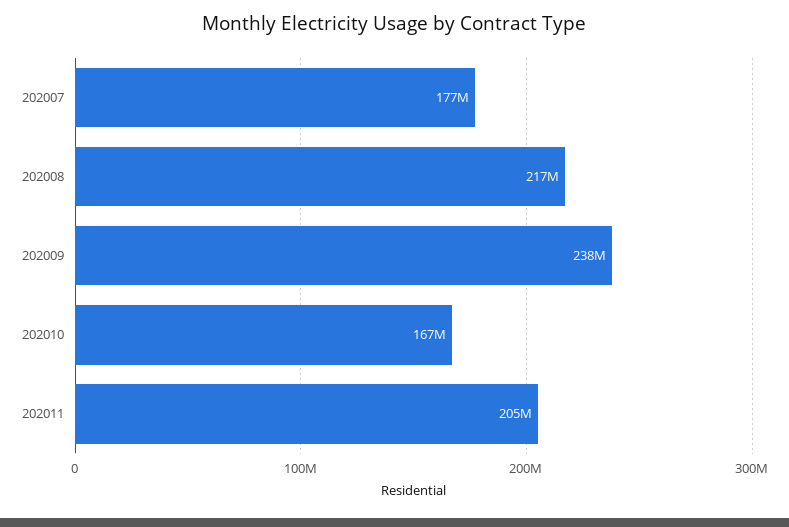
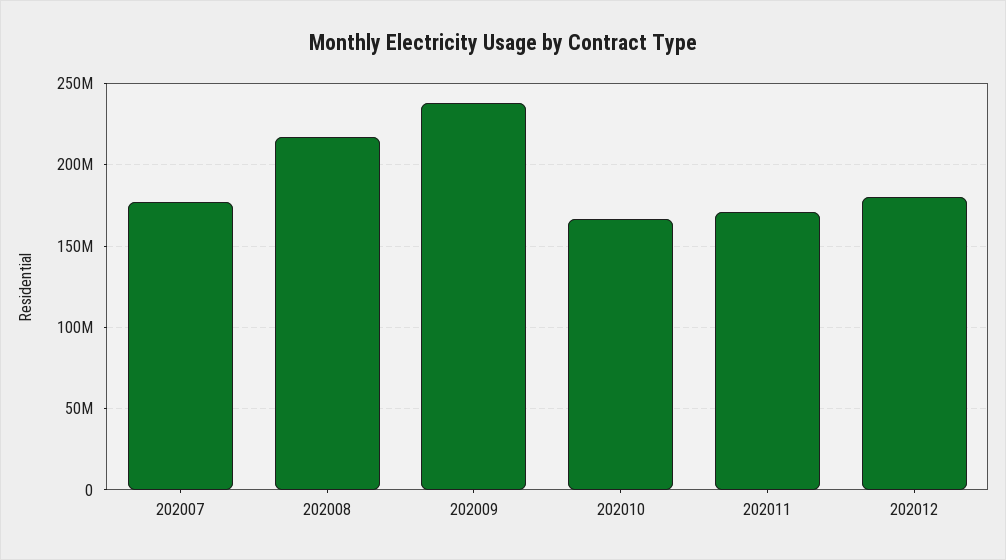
202011: 205000000 -> 170000000
202012: none -> 180000000

